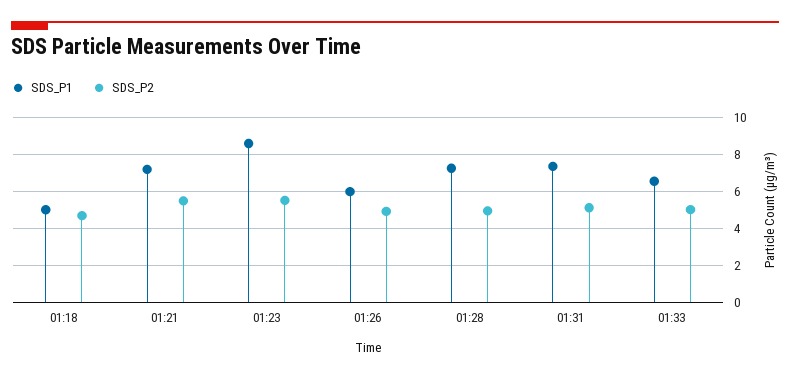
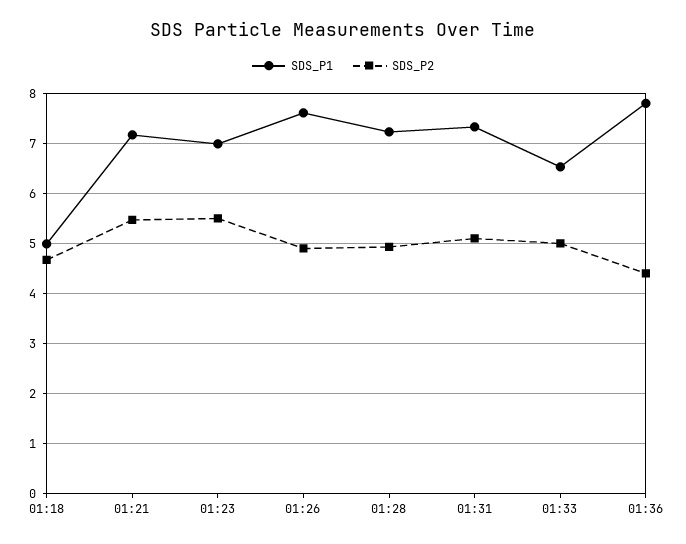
SDS_P1, 01:23: 8.5 -> 7
SDS_P1, 01:26: 6 -> 7.6
SDS_P1, 01:36: none -> 7.8
SDS_P2, 01:36: none -> 4.4

